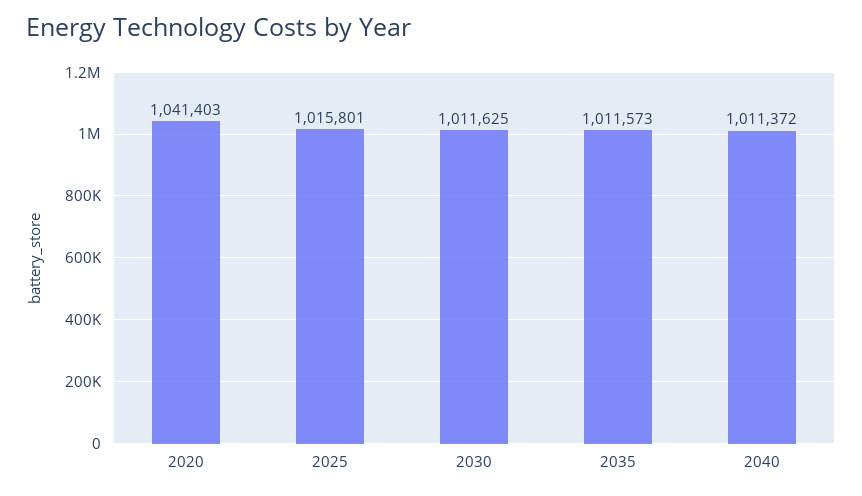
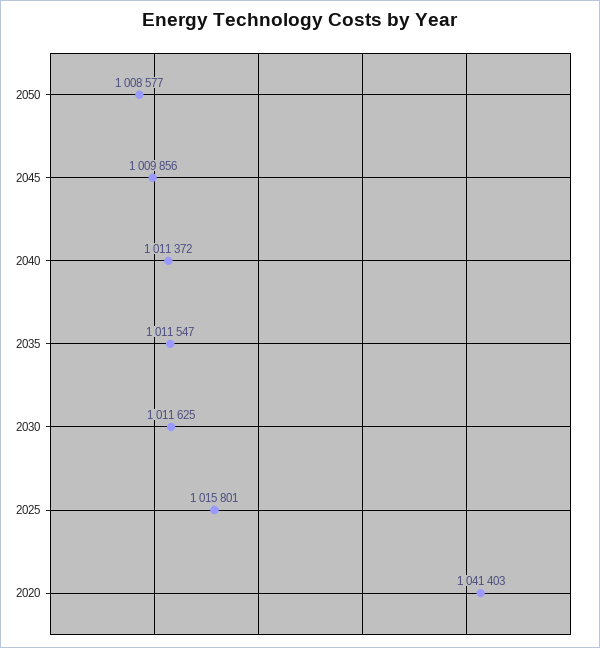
2035: 1011573 -> 1011547
2050: none -> 1008577
2045: none -> 1009856

